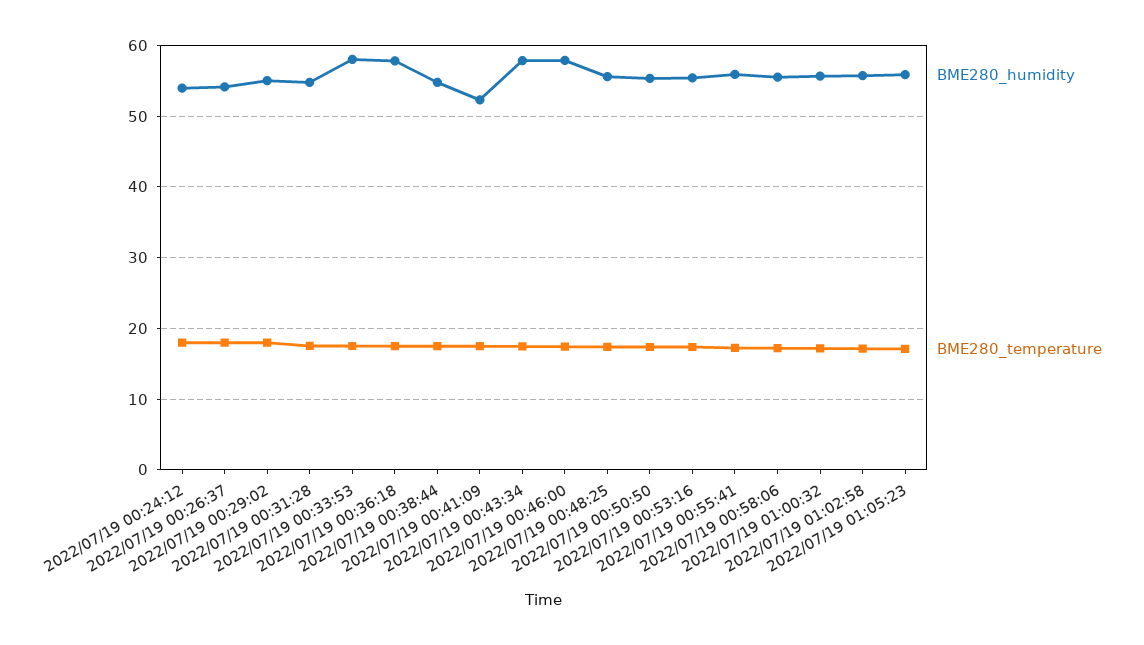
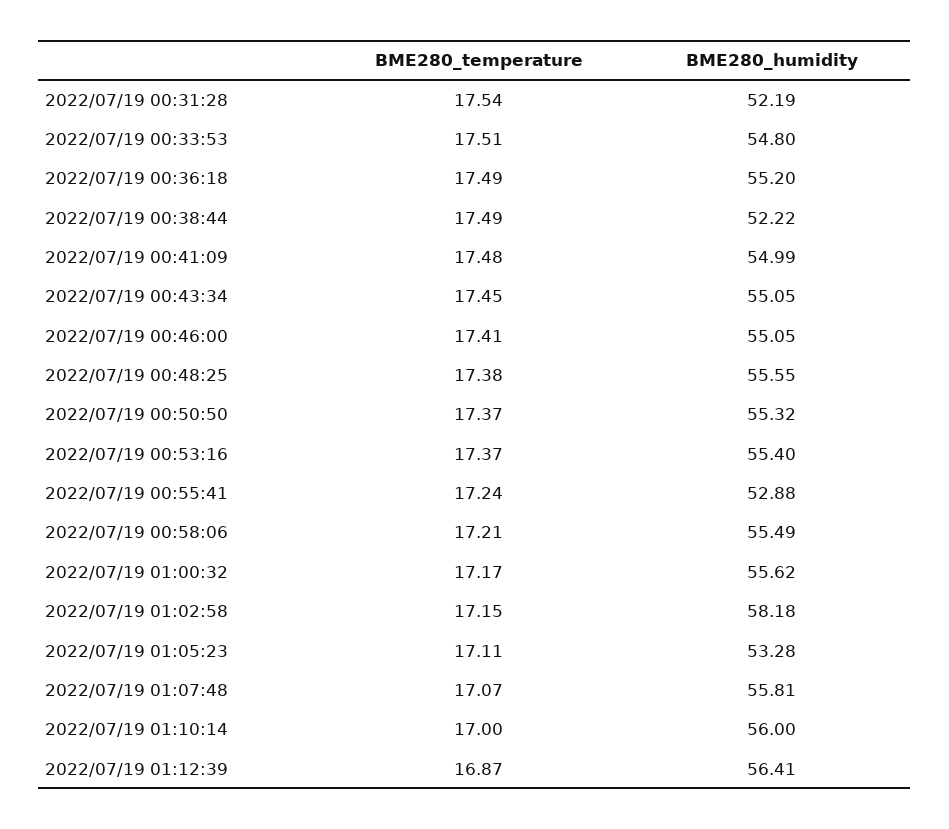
BME280_humidity, 2022/07/19 00:24:12: 54 -> none
BME280_temperature, 2022/07/19 00:24:12: 18 -> none
BME280_humidity, 2022/07/19 00:26:37: 54 -> none
BME280_temperature, 2022/07/19 00:26:37: 18 -> none
BME280_humidity, 2022/07/19 00:29:02: 55 -> none
BME280_temperature, 2022/07/19 00:29:02: 18 -> none
BME280_humidity, 2022/07/19 00:31:28: 55 -> 52.19
BME280_humidity, 2022/07/19 00:33:53: 58 -> 54.8
BME280_humidity, 2022/07/19 00:36:18: 58 -> 55.2
BME280_humidity, 2022/07/19 00:38:44: 55 -> 52.22
BME280_humidity, 2022/07/19 00:41:09: 52 -> 54.99
BME280_humidity, 2022/07/19 00:43:34: 58 -> 55.05
BME280_humidity, 2022/07/19 00:46:00: 58 -> 55.05
BME280_humidity, 2022/07/19 00:55:41: 56 -> 52.88
BME280_humidity, 2022/07/19 01:02:58: 56 -> 58.18
BME280_humidity, 2022/07/19 01:05:23: 56 -> 53.28
BME280_temperature, 2022/07/19 01:07:48: none -> 17.07
BME280_humidity, 2022/07/19 01:07:48: none -> 55.81
BME280_temperature, 2022/07/19 01:10:14: none -> 17
BME280_humidity, 2022/07/19 01:10:14: none -> 56
BME280_temperature, 2022/07/19 01:12:39: none -> 16.87
BME280_humidity, 2022/07/19 01:12:39: none -> 56.41

